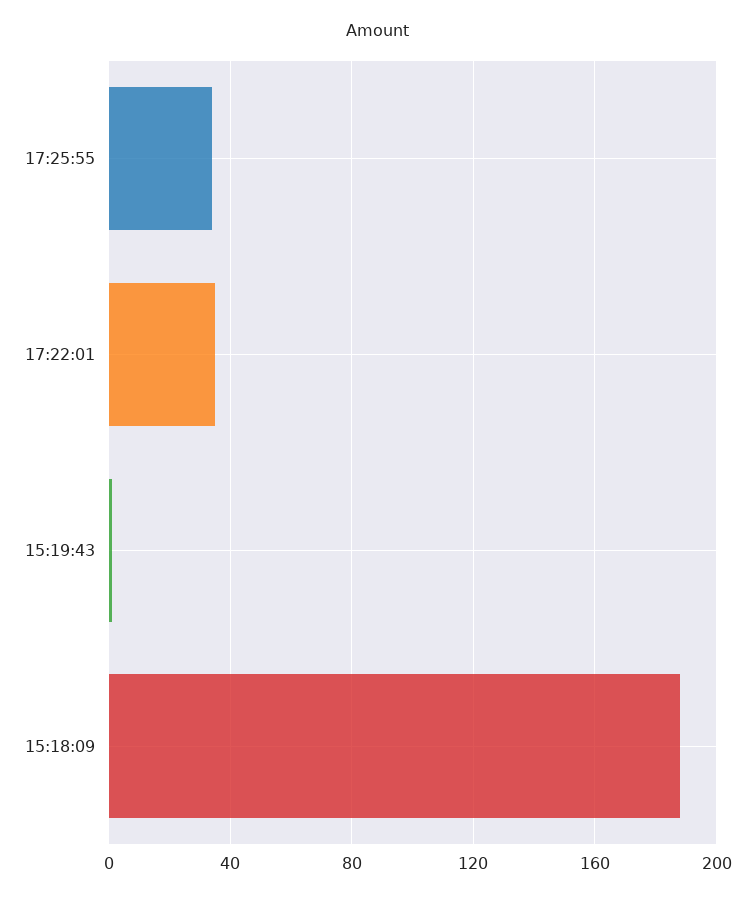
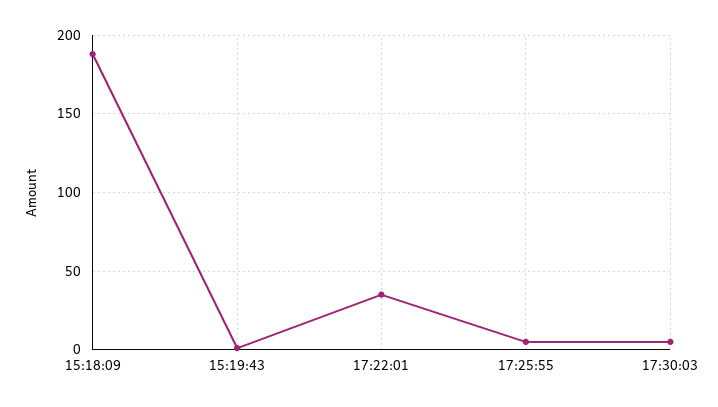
17:25:55: 35 -> 5
17:30:03: none -> 5

